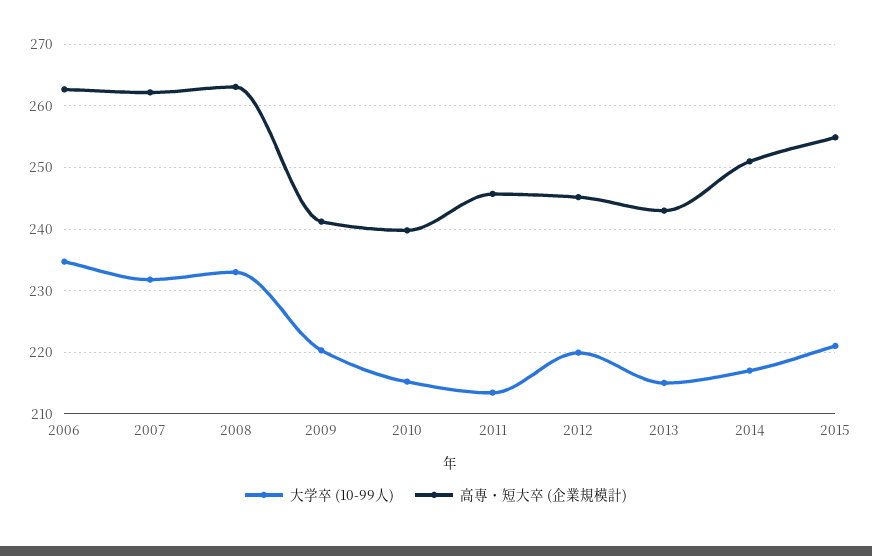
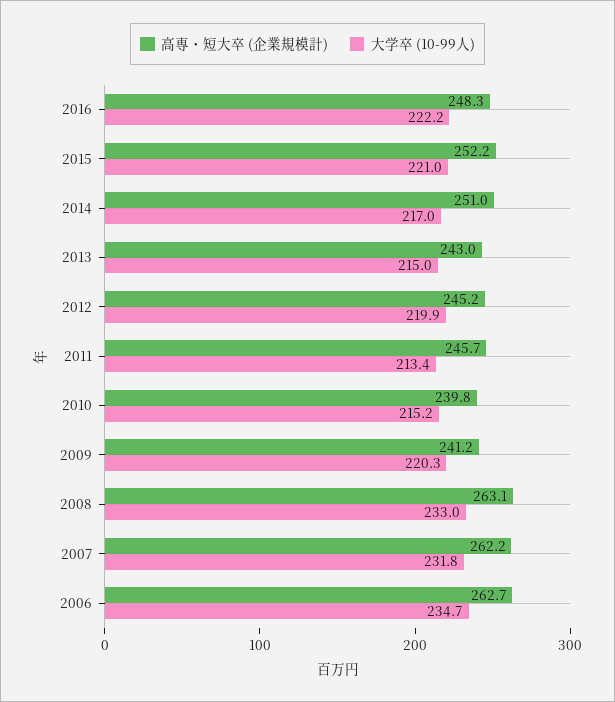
高専・短大卒 (企業規模計), 2015: 255 -> 252.2
高専・短大卒 (企業規模計), 2016: none -> 248.3
大学卒 (10-99人), 2016: none -> 222.2

